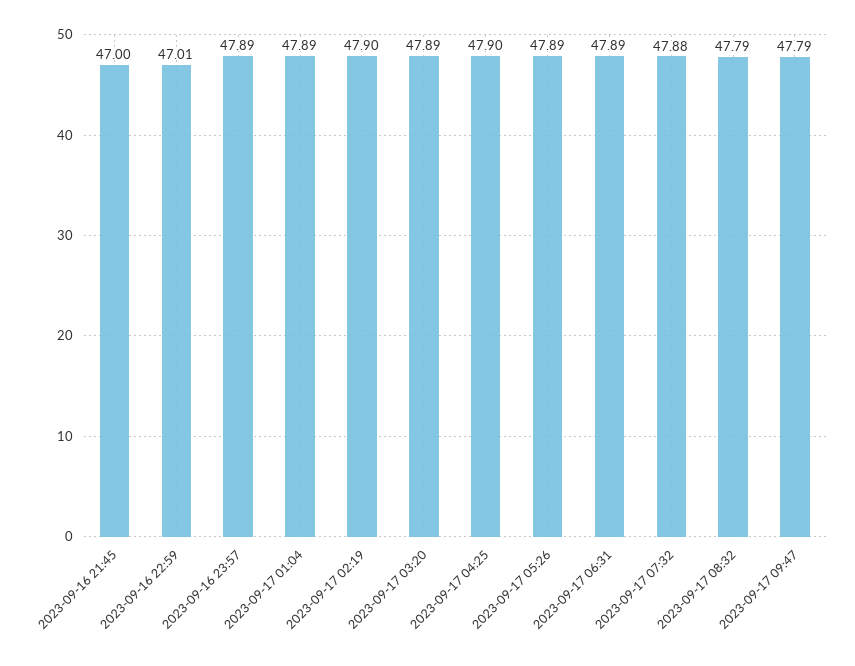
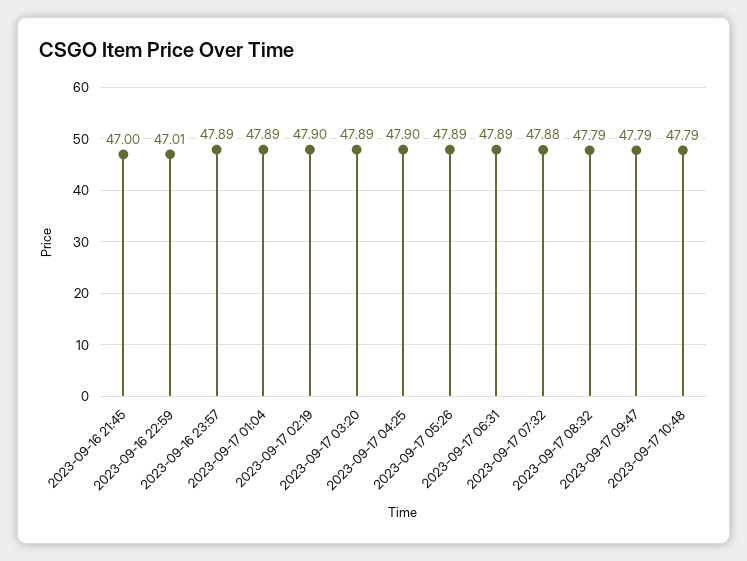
2023-09-17 10:48: none -> 47.79

